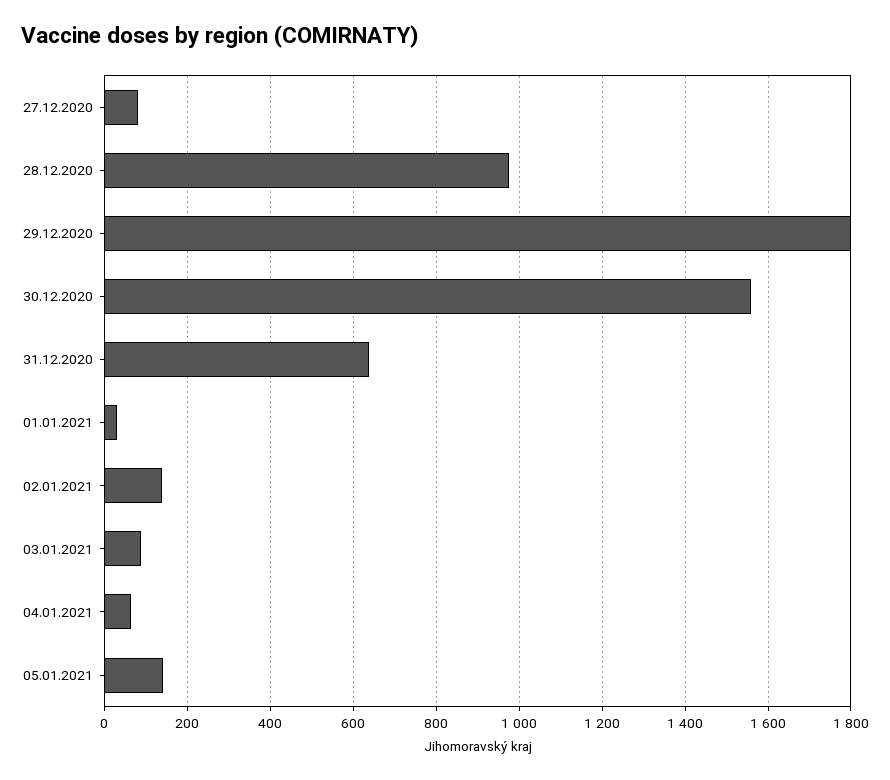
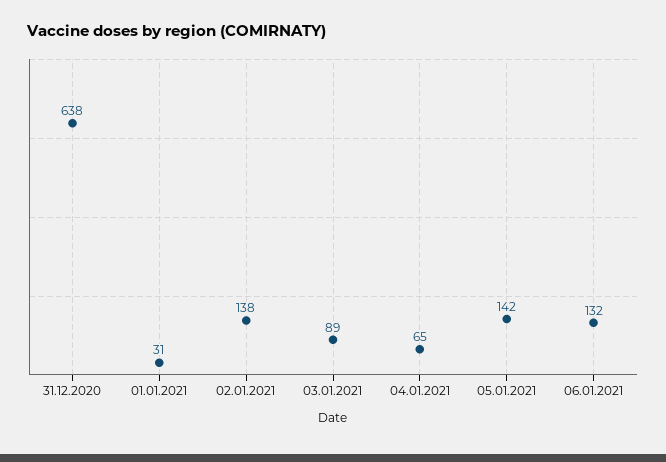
27.12.2020: 80 -> none
28.12.2020: 980 -> none
29.12.2020: 1800 -> none
30.12.2020: 1560 -> none
06.01.2021: none -> 132

